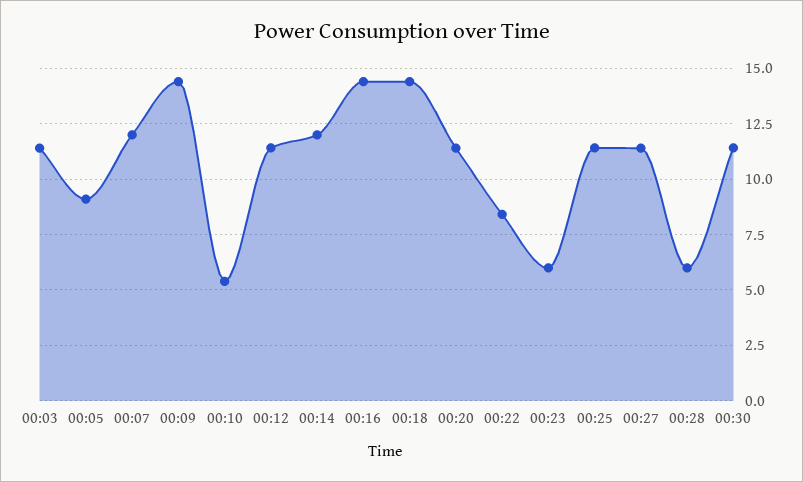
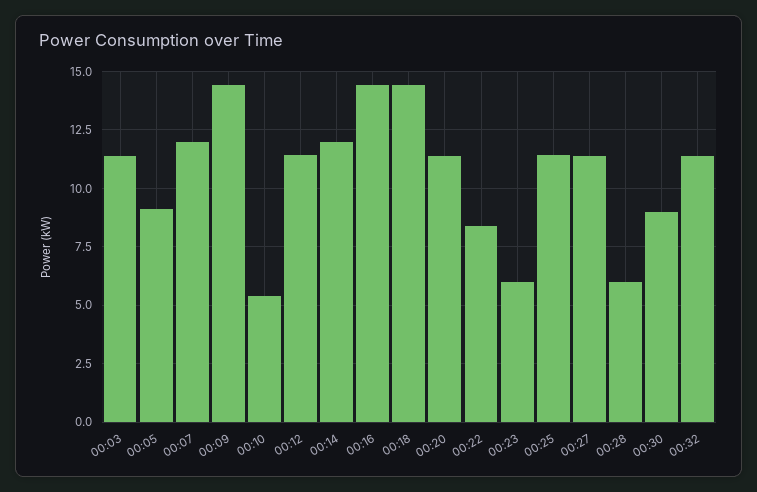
00:30: 11.5 -> 9
00:32: none -> 11.5

